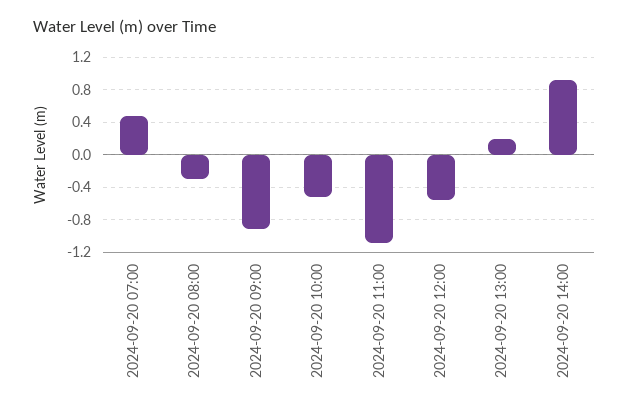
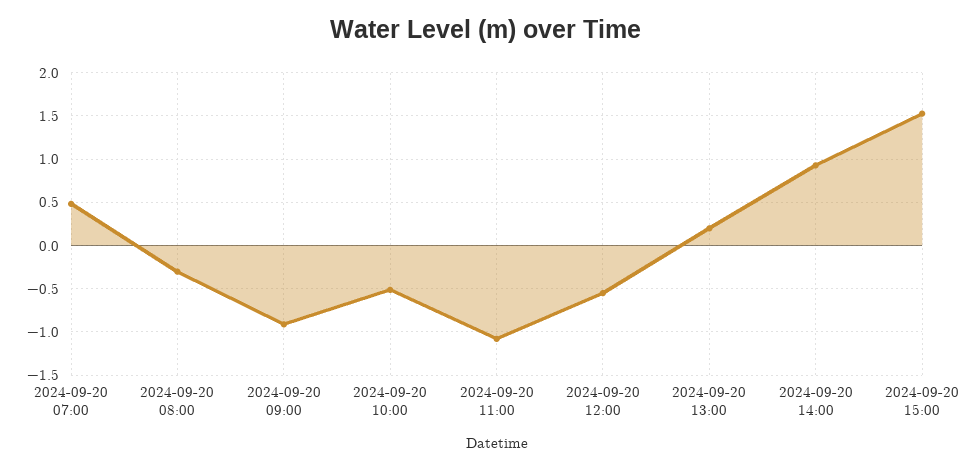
2024-09-20 15:00: none -> 1.5

